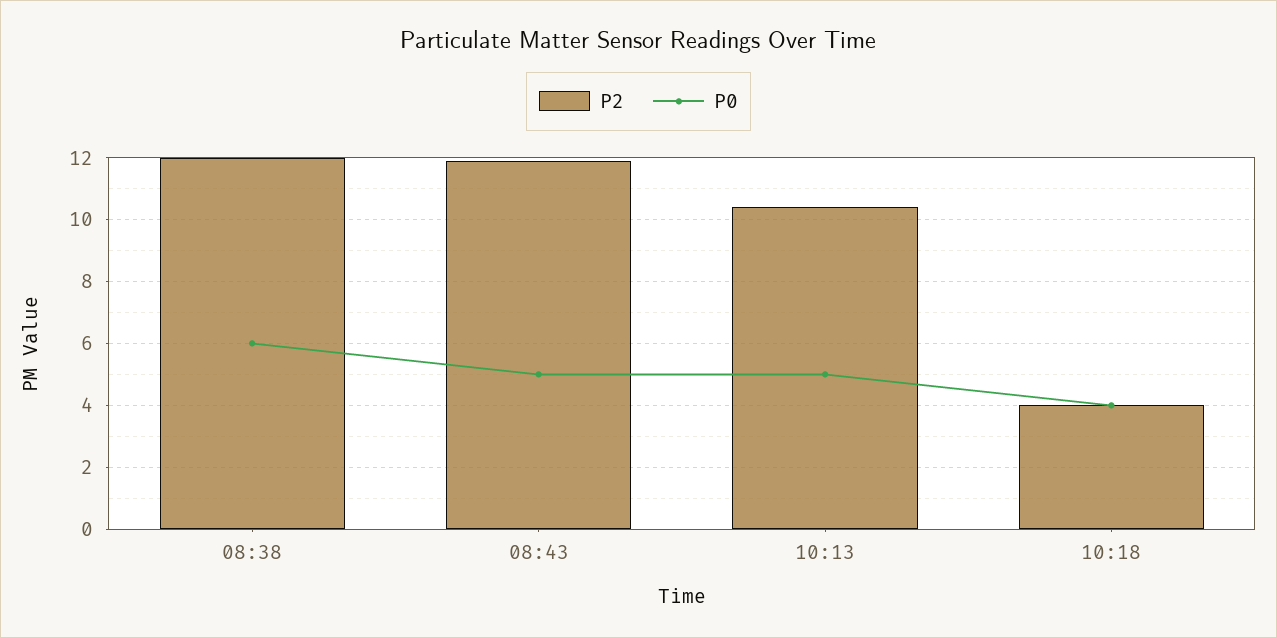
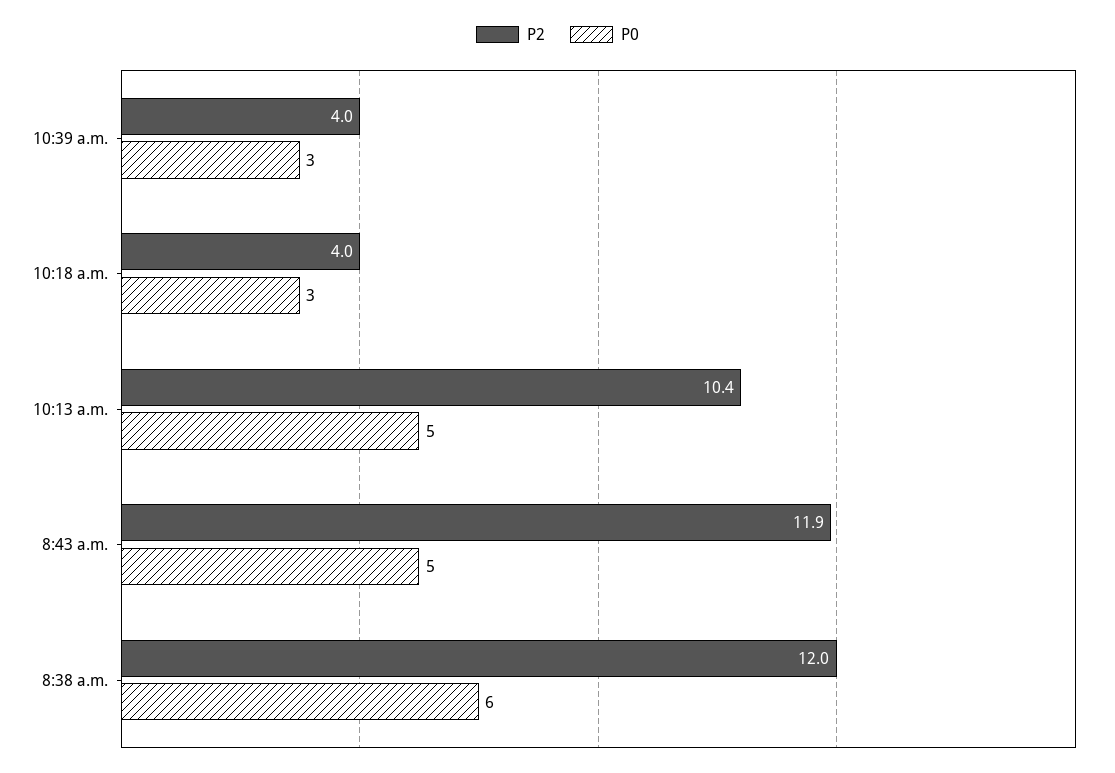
P0, 10:18: 4 -> 3
P2, 10:39 a.m.: none -> 4
P0, 10:39 a.m.: none -> 3

